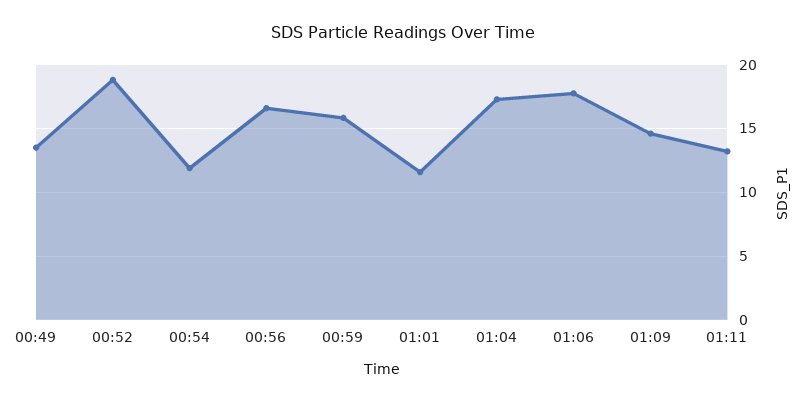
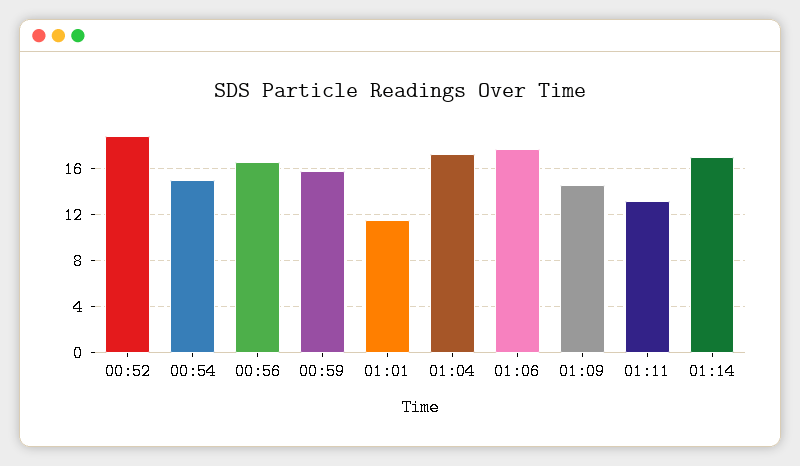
00:49: 13.5 -> none
00:54: 12 -> 15
01:14: none -> 17

